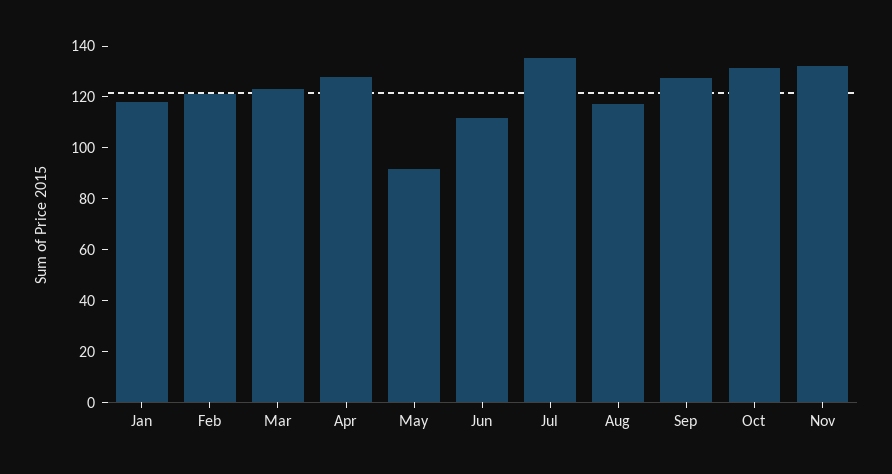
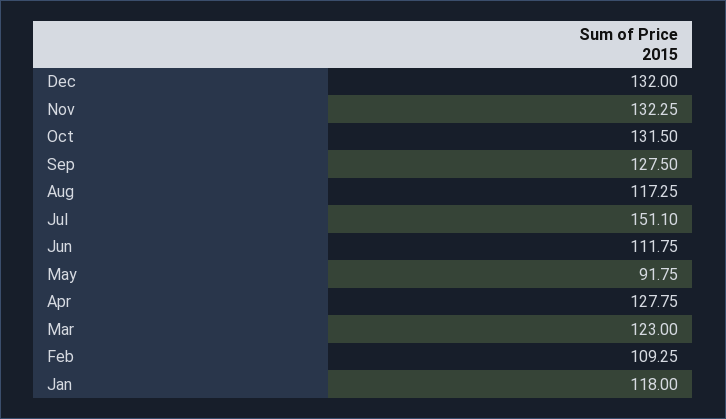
Feb: 120 -> 109.25
Jul: 135 -> 151.1
Dec: none -> 132

